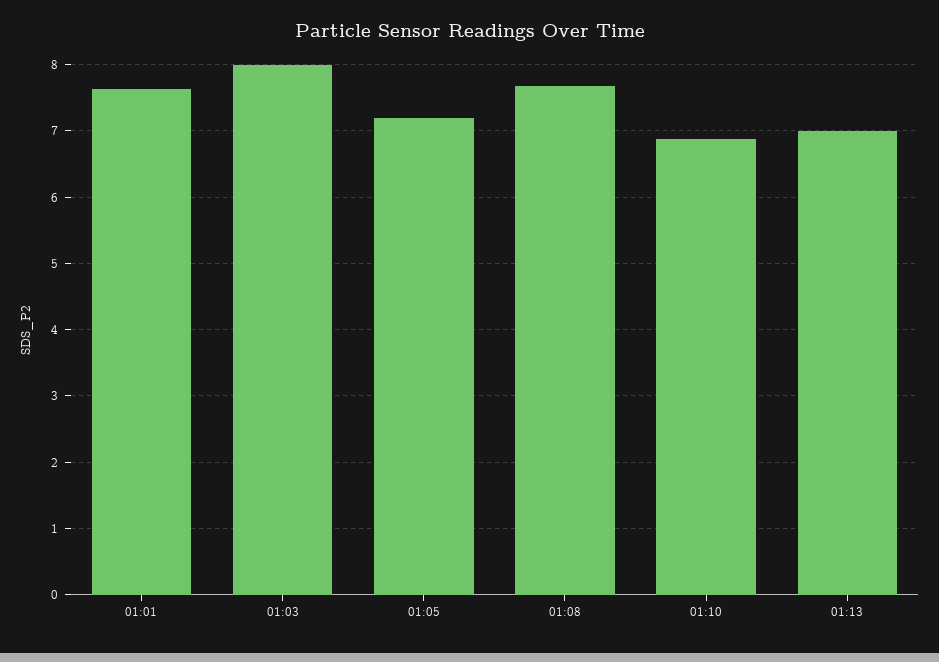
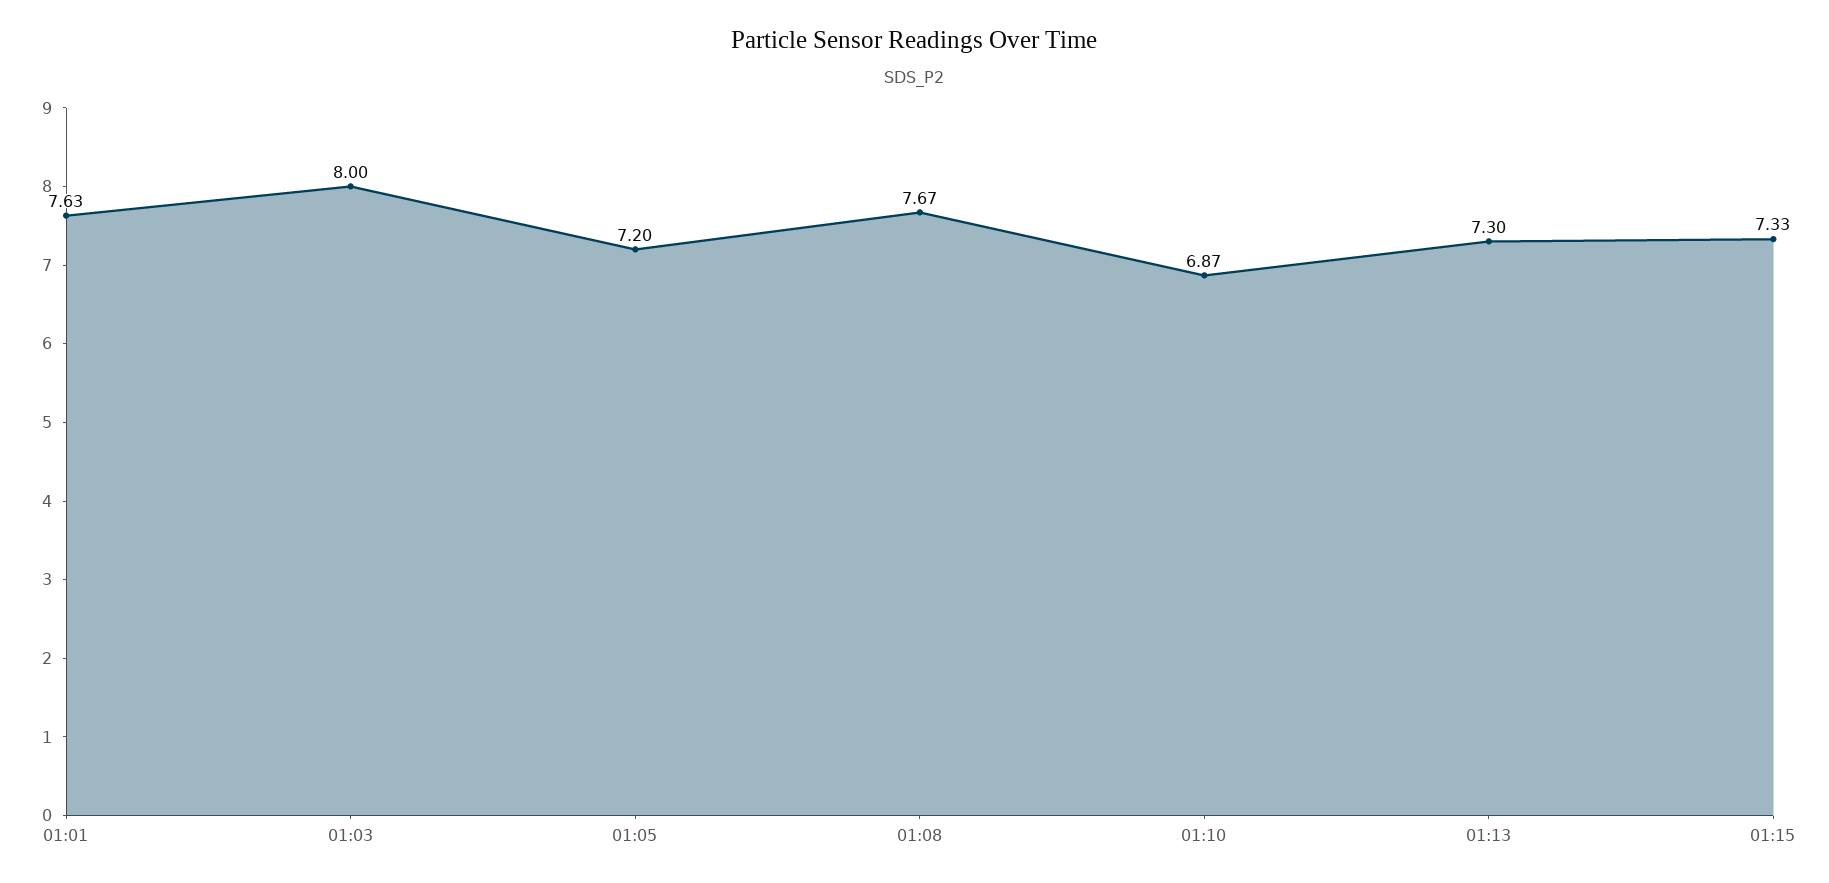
01:13: 7 -> 7.3
01:15: none -> 7.33

